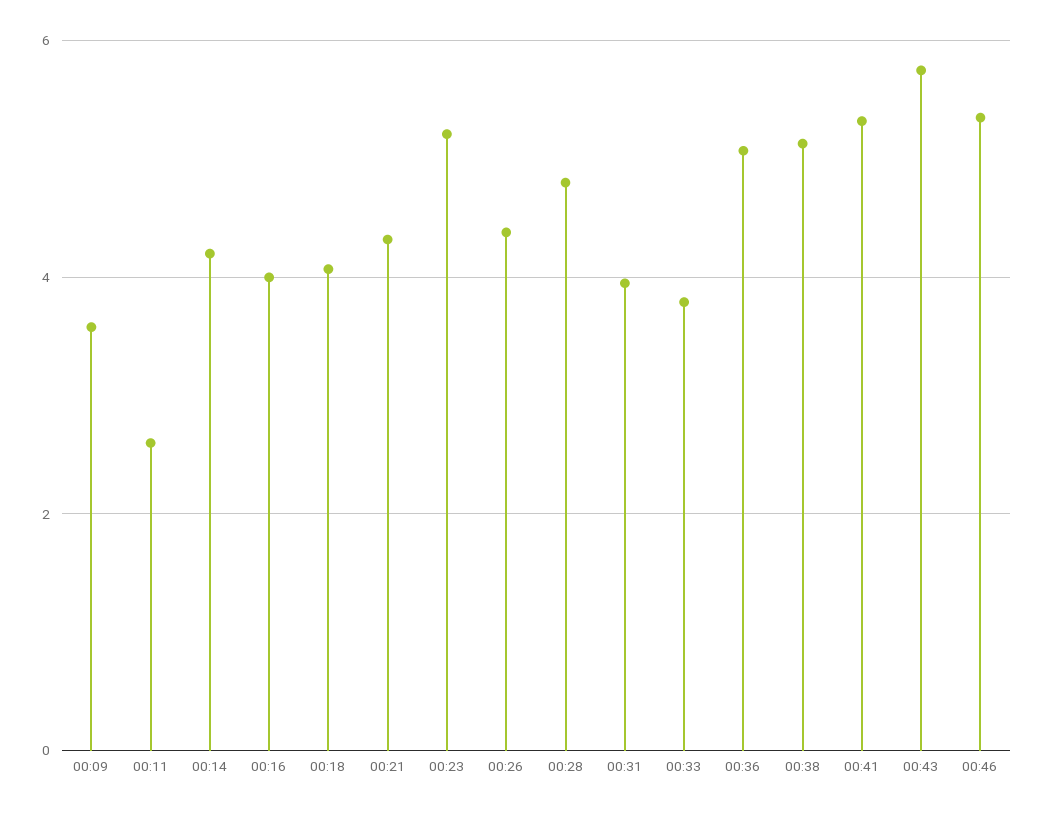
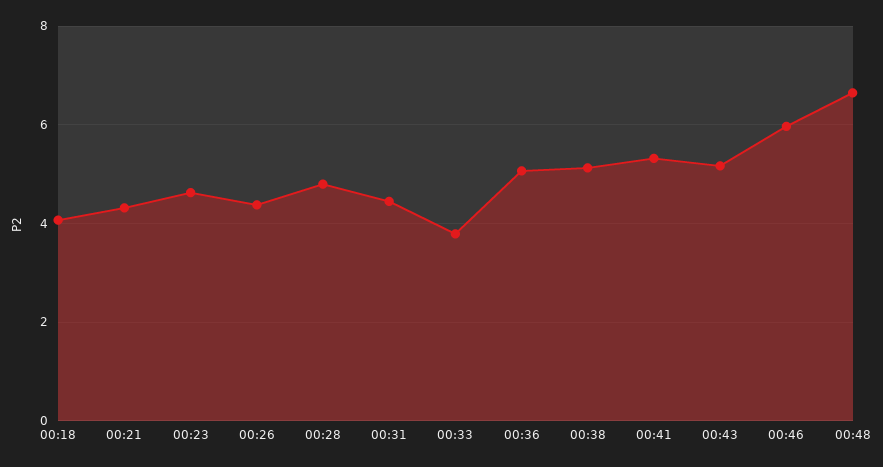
00:09: 3.6 -> none
00:11: 2.6 -> none
00:14: 4.2 -> none
00:16: 4 -> none
00:23: 5.2 -> 4.6
00:31: 4 -> 4.4
00:43: 5.8 -> 5.2
00:46: 5.4 -> 6
00:48: none -> 6.6

